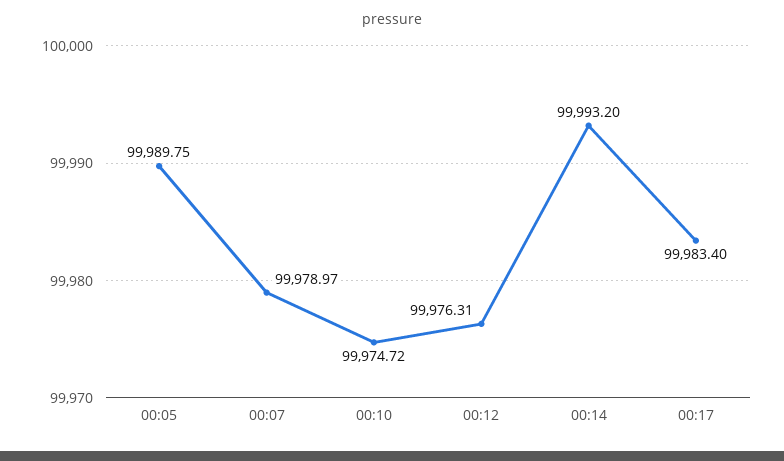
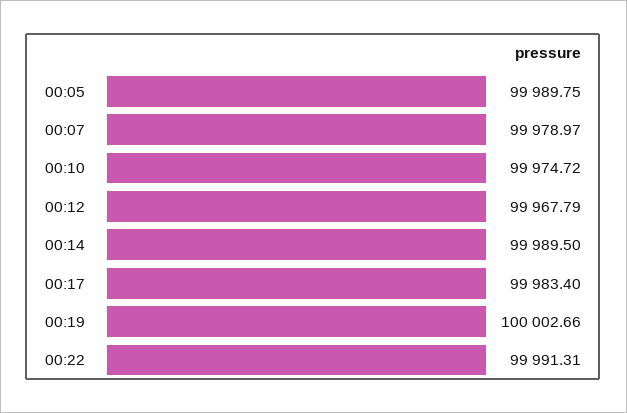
00:12: 99976.31 -> 99967.79
00:14: 99993.2 -> 99989.5
00:19: none -> 100002.66
00:22: none -> 99991.31

